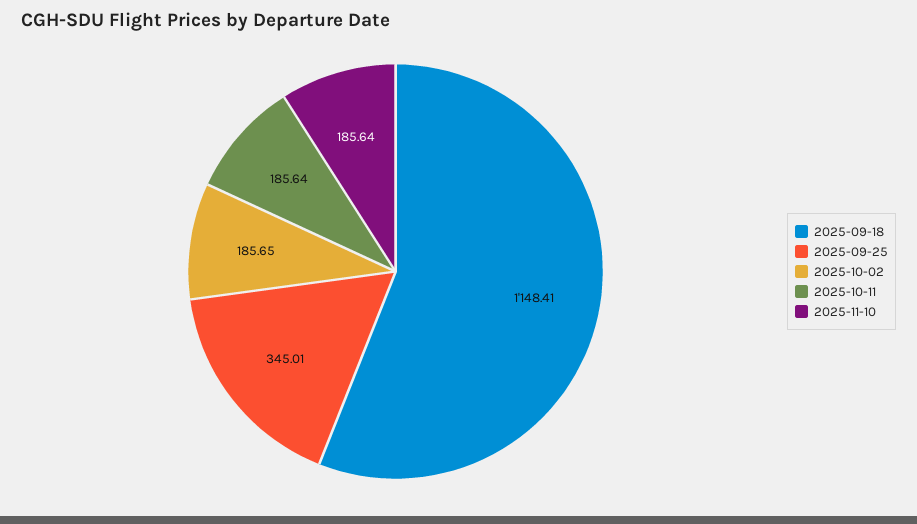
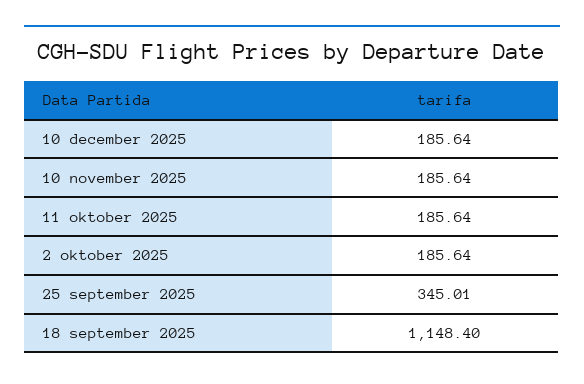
2025-09-18: 1148.41 -> 1148.4
2025-10-02: 185.65 -> 185.64
10 december 2025: none -> 185.64

